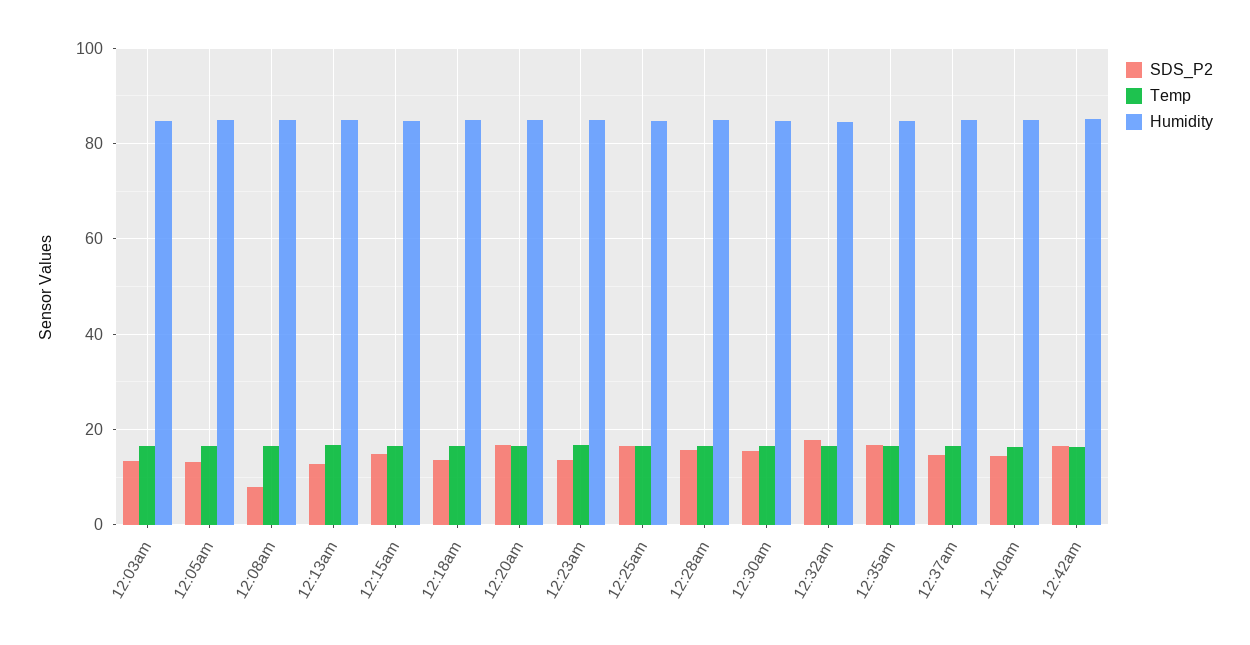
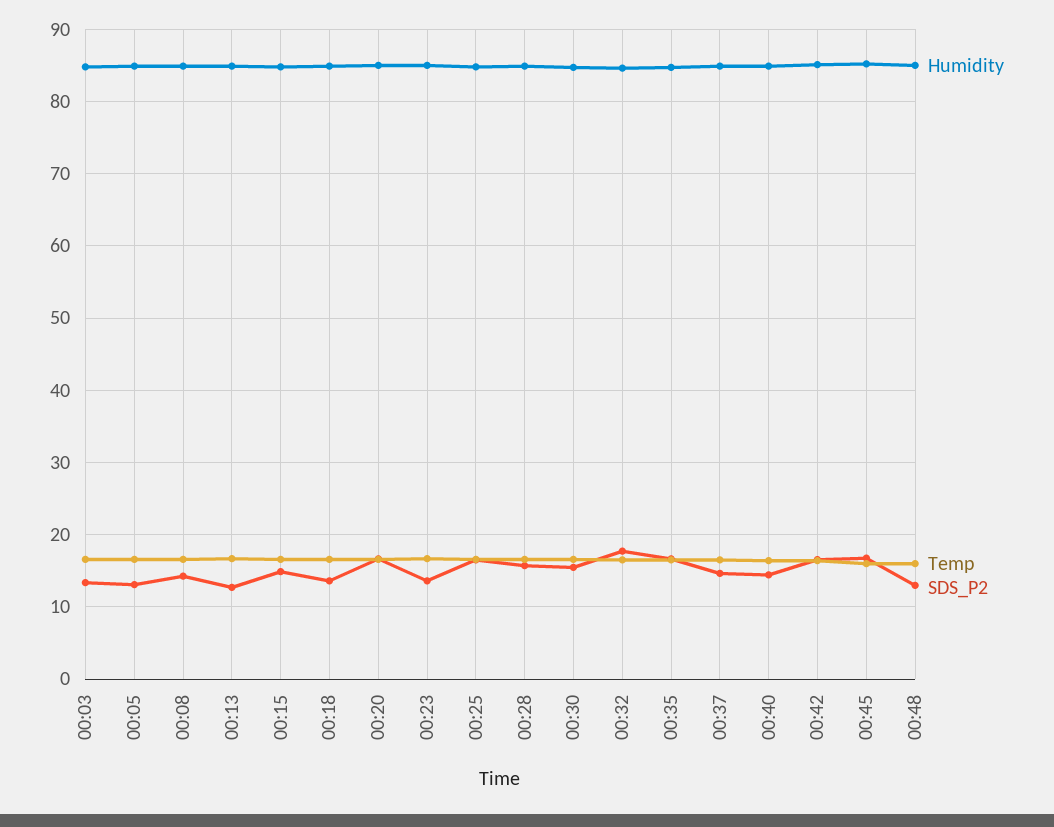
SDS_P2, 12:08am: 8 -> 14
Humidity, 00:45: none -> 85
Temp, 00:45: none -> 16
SDS_P2, 00:45: none -> 17
Humidity, 00:48: none -> 85
Temp, 00:48: none -> 16
SDS_P2, 00:48: none -> 13

